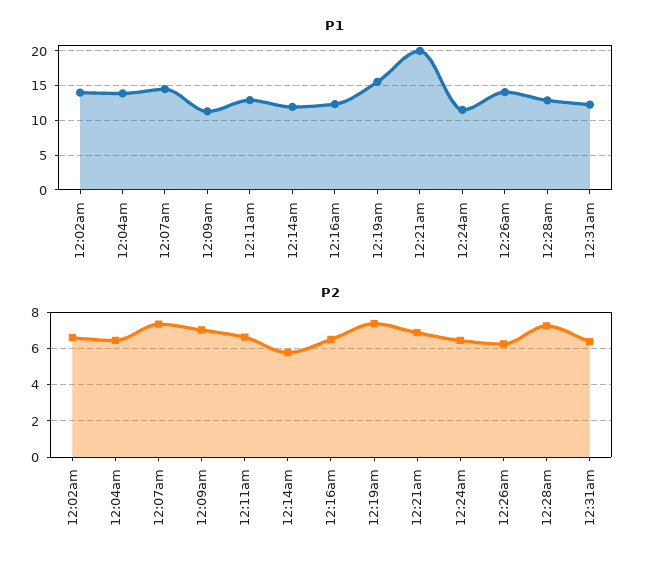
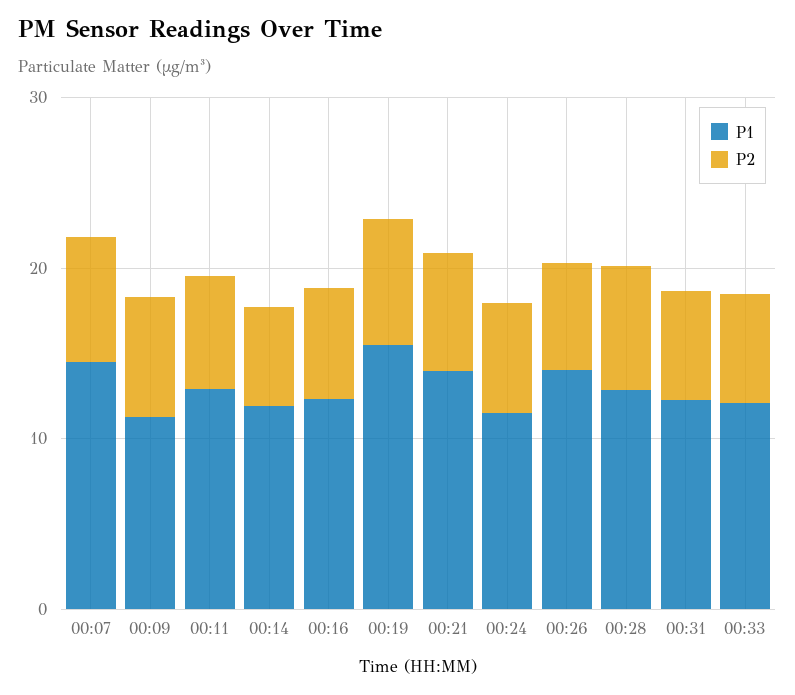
P1, 12:02am: 14 -> none
P1, 12:04am: 14 -> none
P1, 12:21am: 20 -> 14
P2, 12:02am: 6.5 -> none
P2, 12:04am: 6.5 -> none
P1, 00:33: none -> 12
P2, 00:33: none -> 6

